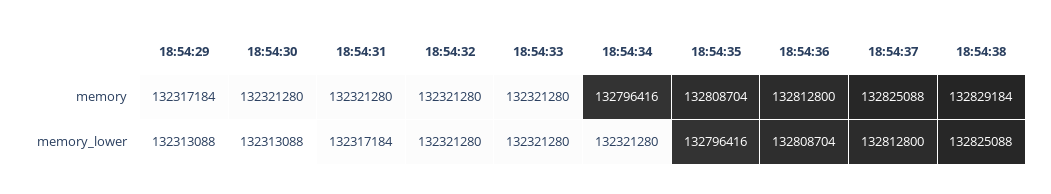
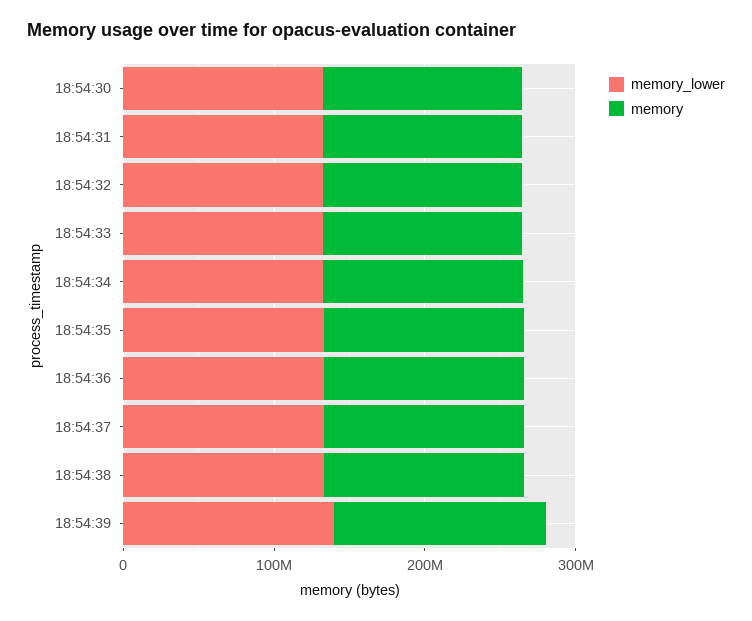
memory, 18:54:29: 132317184 -> none
memory_lower, 18:54:29: 132313088 -> none
memory_lower, 18:54:39: none -> 140000000
memory, 18:54:39: none -> 140000000

